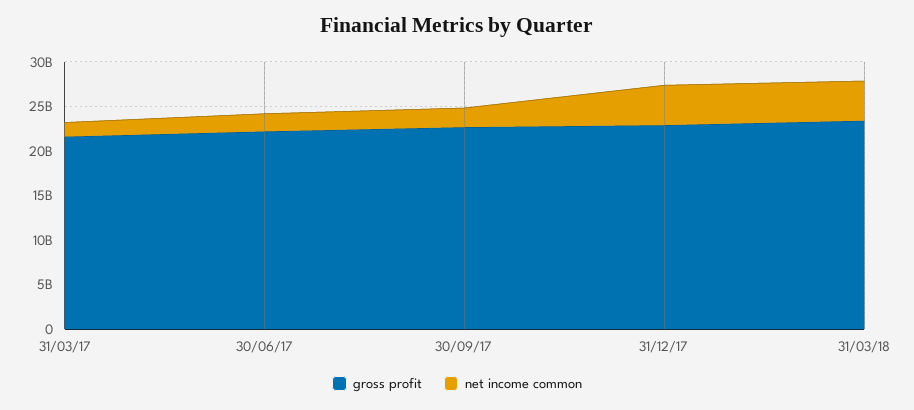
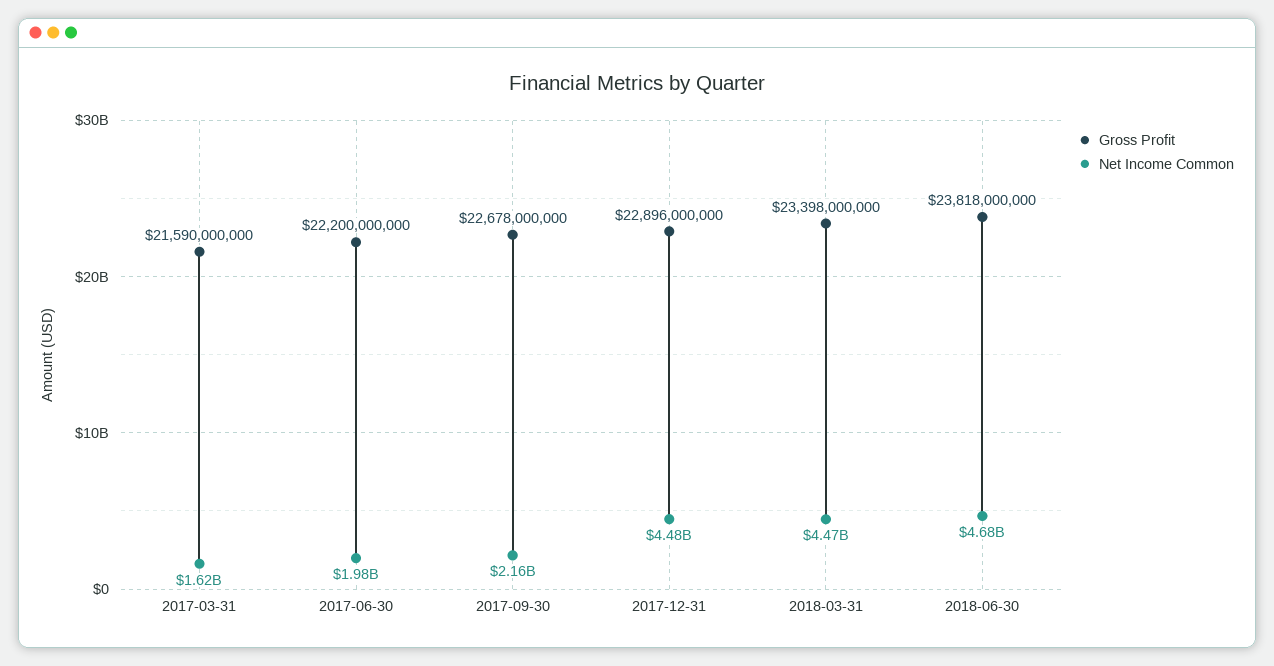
gross profit, 2018-06-30: none -> 23818000000
net income common, 2018-06-30: none -> 4680000000

